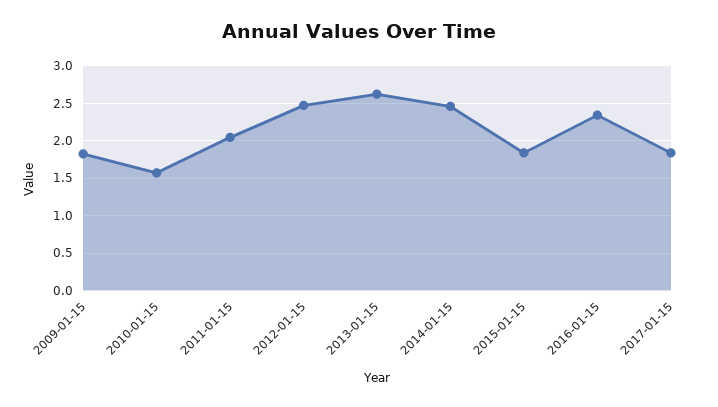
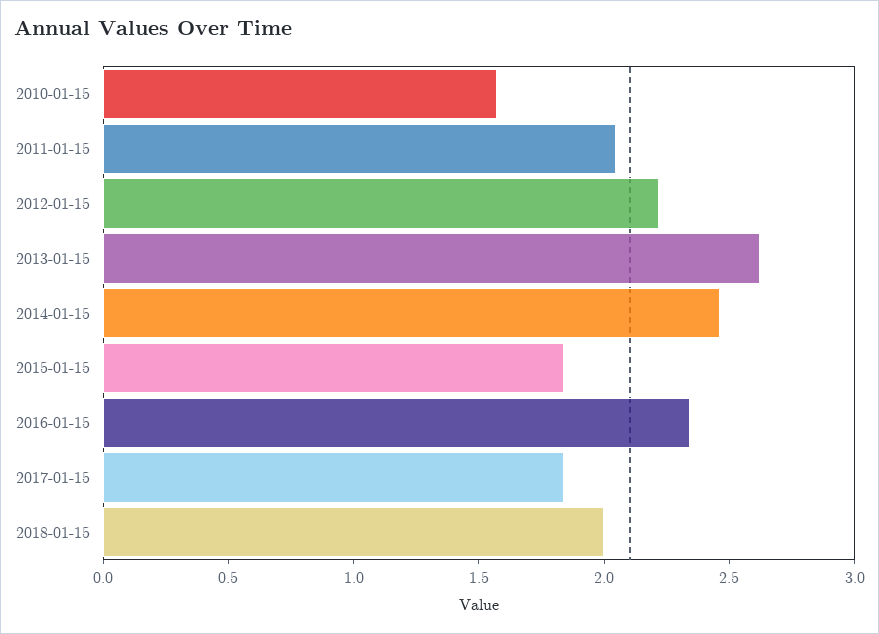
2009-01-15: 1.8 -> none
2012-01-15: 2.5 -> 2.2
2018-01-15: none -> 2

